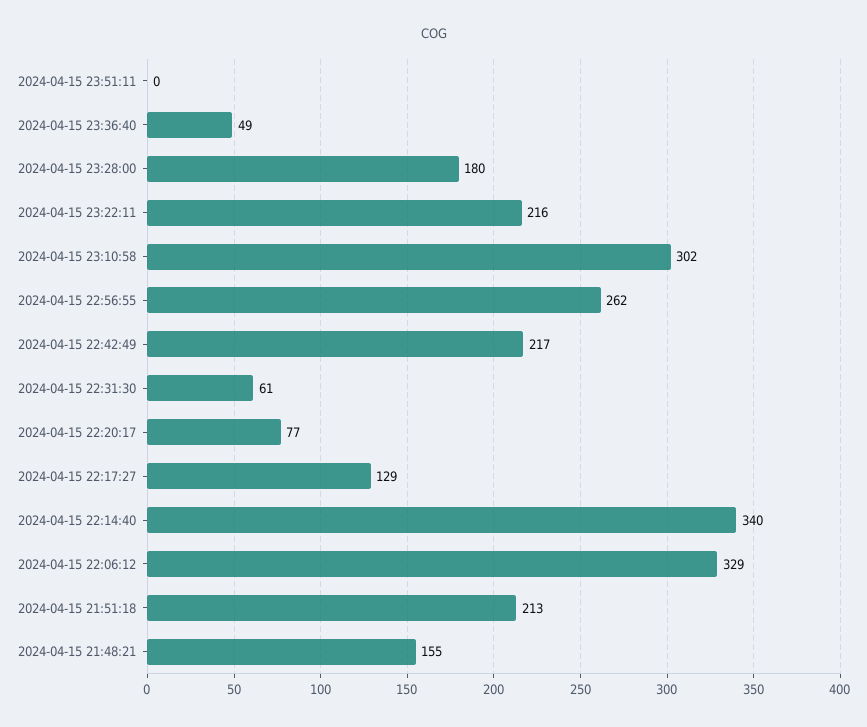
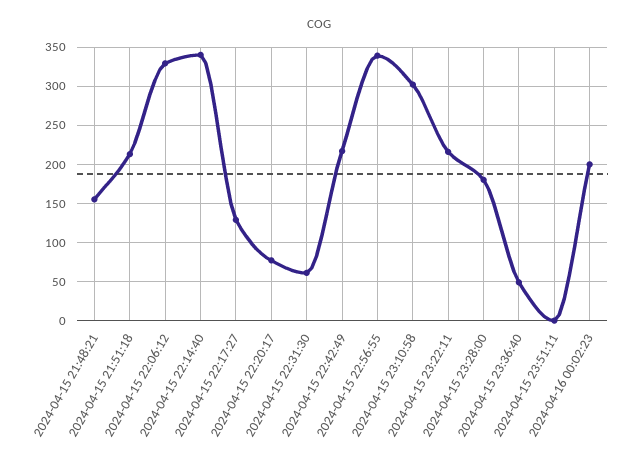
2024-04-15 22:56:55: 262 -> 340
2024-04-16 00:02:23: none -> 200

